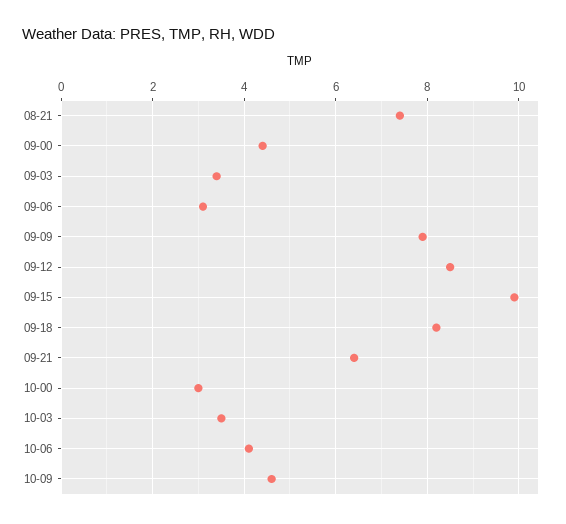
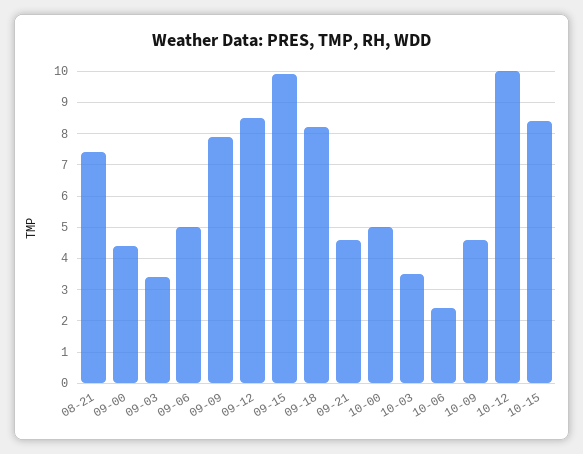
09-06: 3 -> 5
09-21: 6.5 -> 4.5
10-00: 3 -> 5
10-06: 4 -> 2.5
10-12: none -> 10
10-15: none -> 8.5

